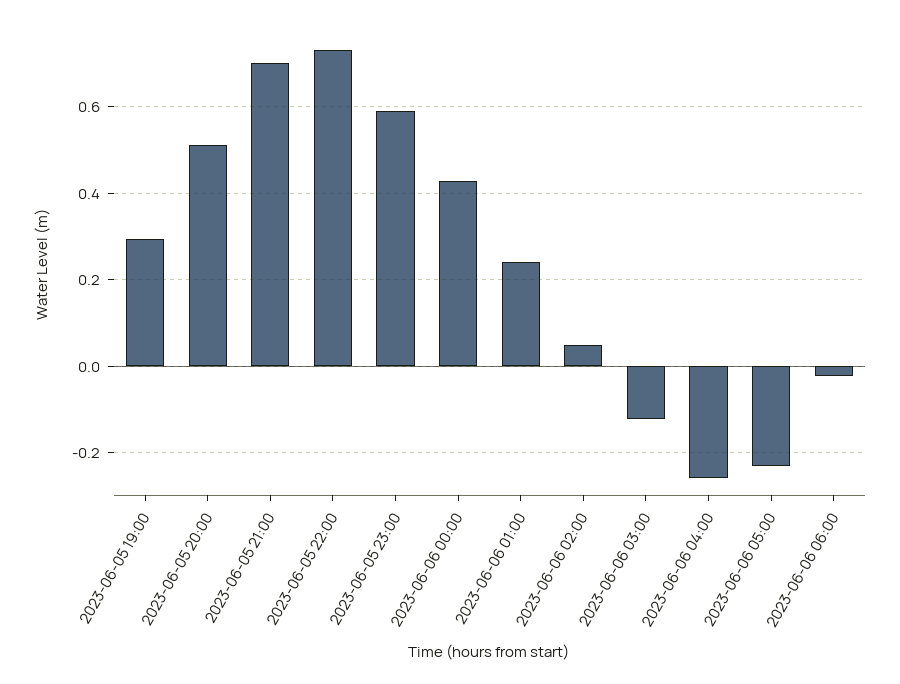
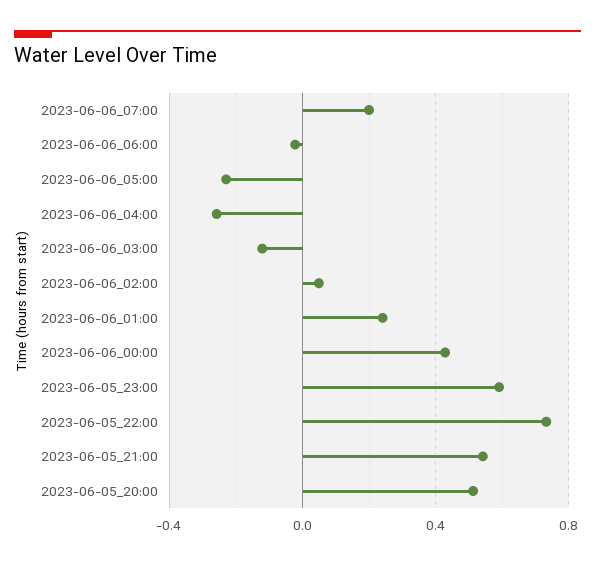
2023-06-05 19:00: 0.3 -> none
2023-06-05 21:00: 0.7 -> 0.55
2023-06-06_07:00: none -> 0.2

